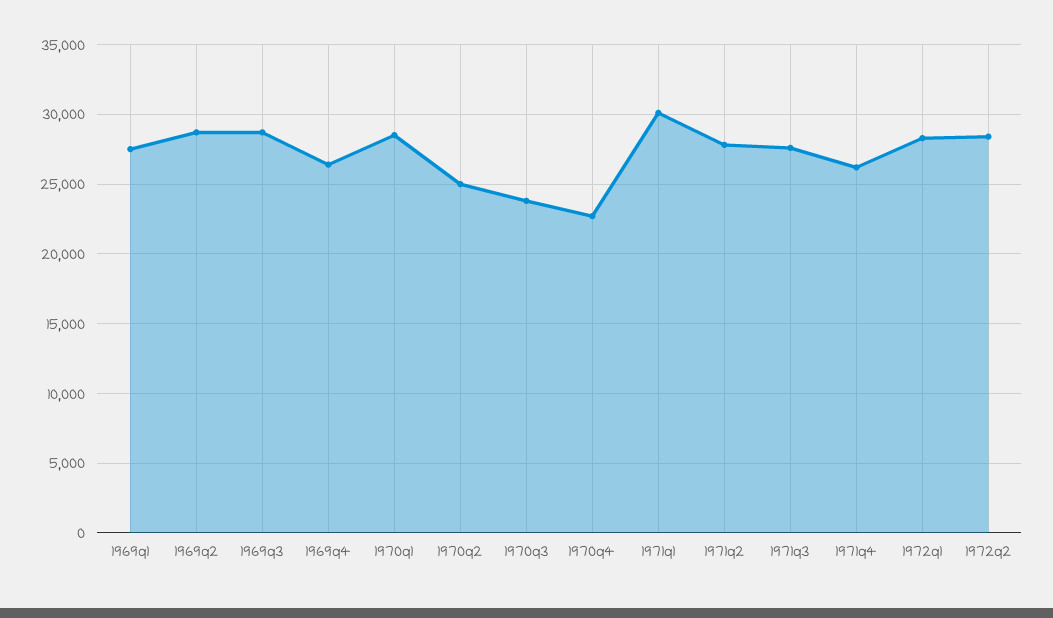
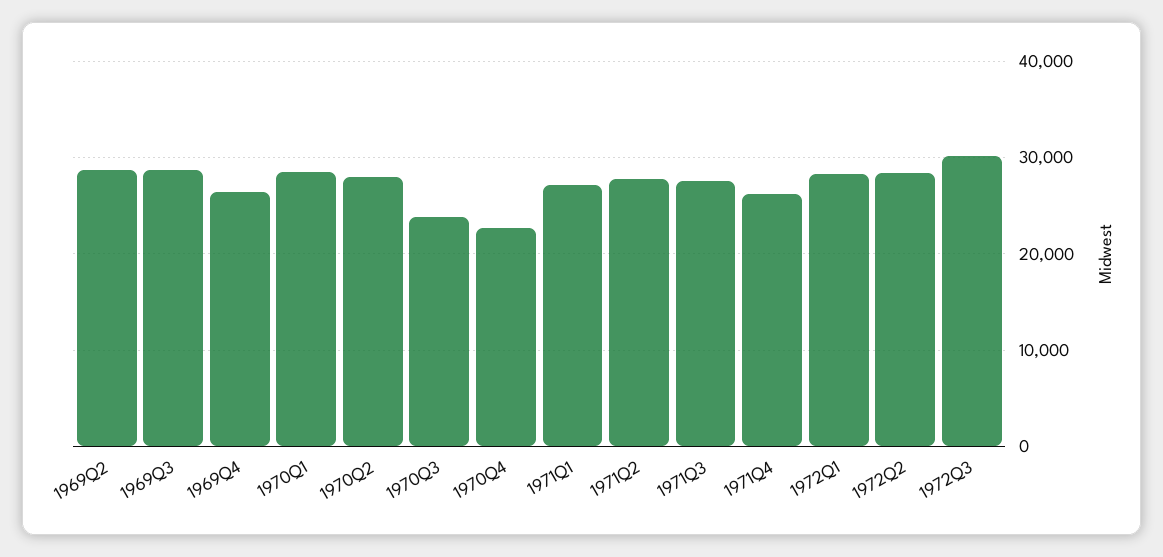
1969q1: 27500 -> none
1970q2: 25000 -> 28000
1971q1: 30000 -> 27000
1972Q3: none -> 30000

